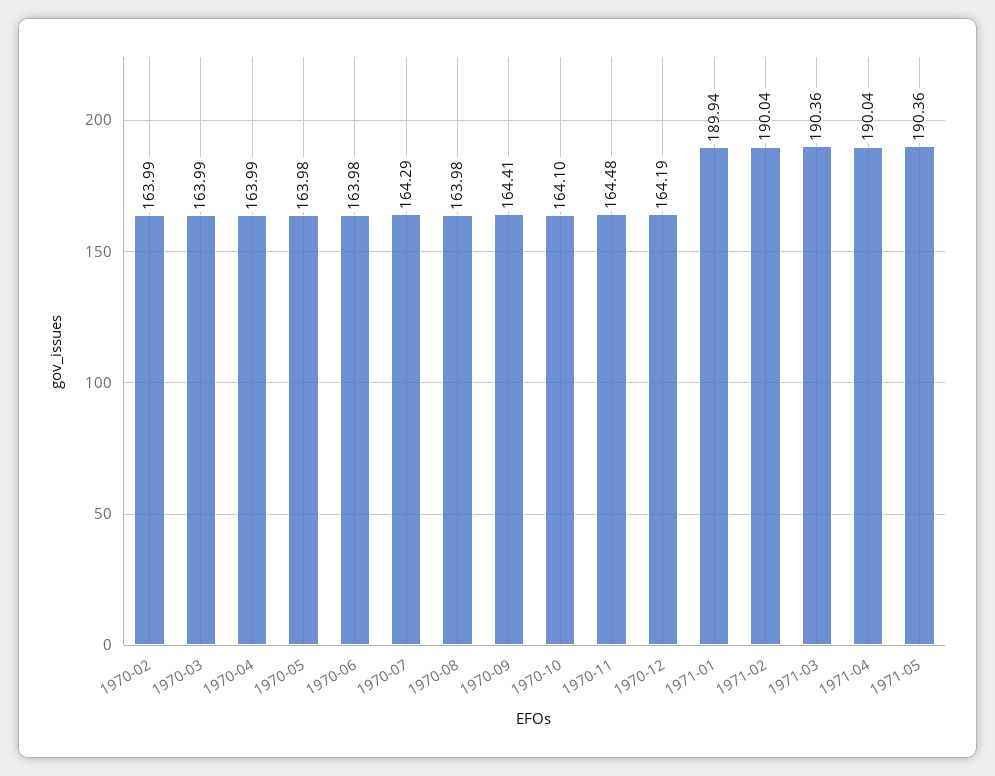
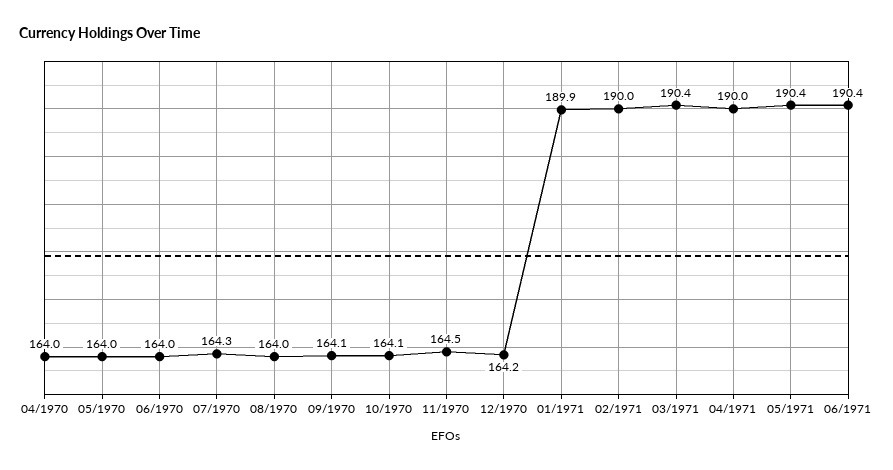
1970-02: 163.99 -> none
1970-03: 163.99 -> none
1970-09: 164.41 -> 164.1
06/1971: none -> 190.4

